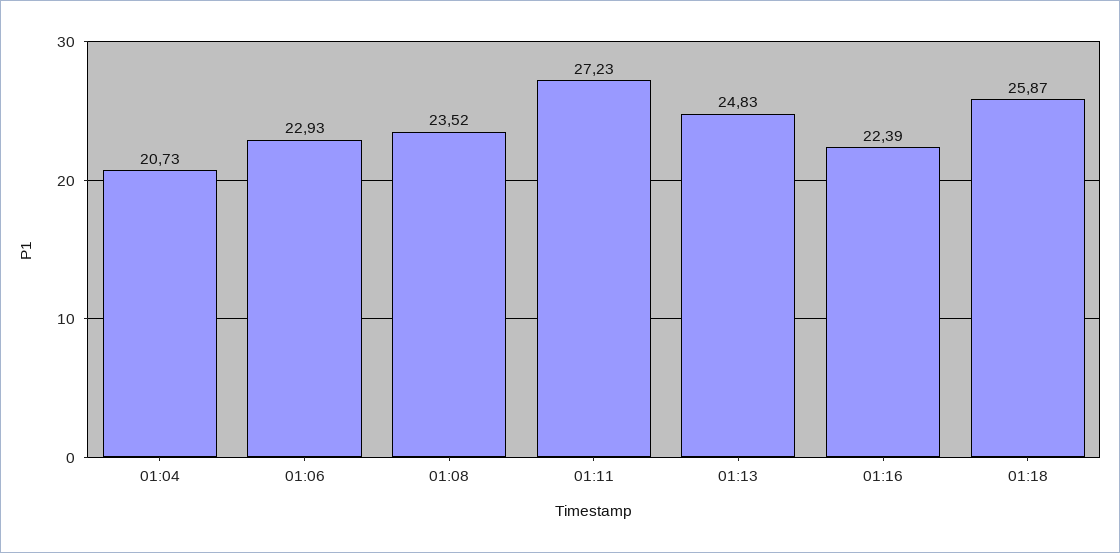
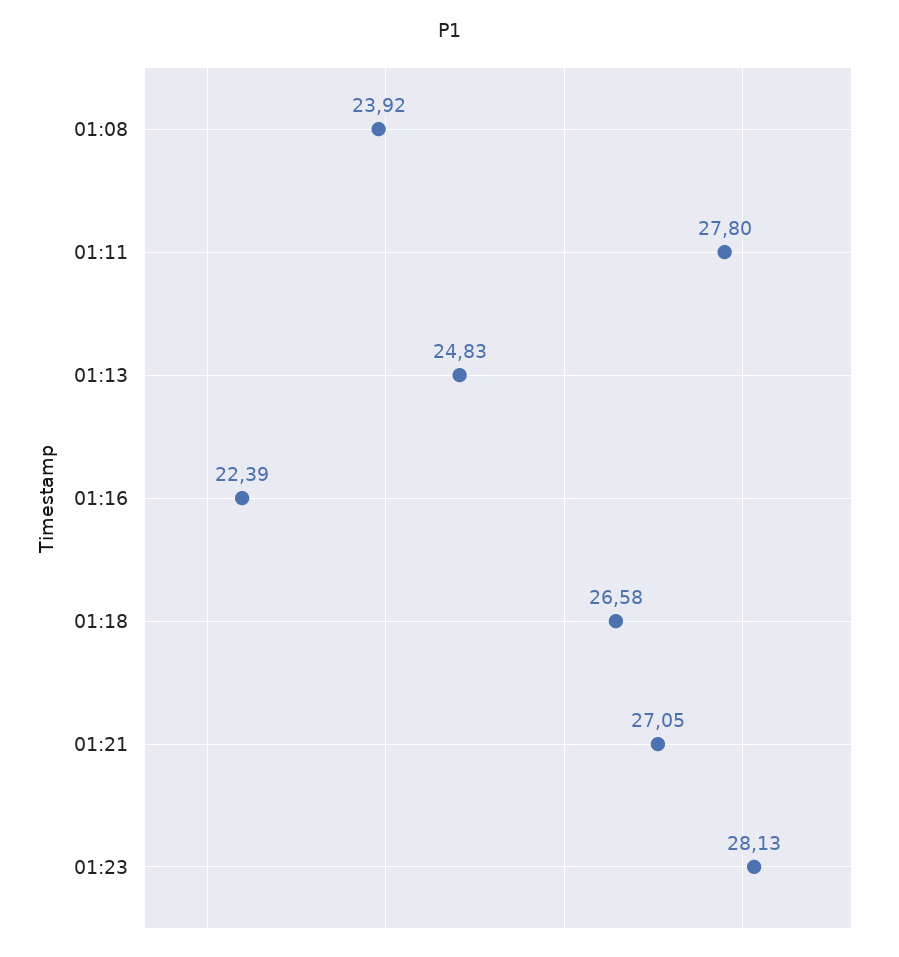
01:04: 20.73 -> none
01:06: 22.93 -> none
01:08: 23.52 -> 23.92
01:11: 27.23 -> 27.8
01:18: 25.87 -> 26.58
01:21: none -> 27.05
01:23: none -> 28.13

